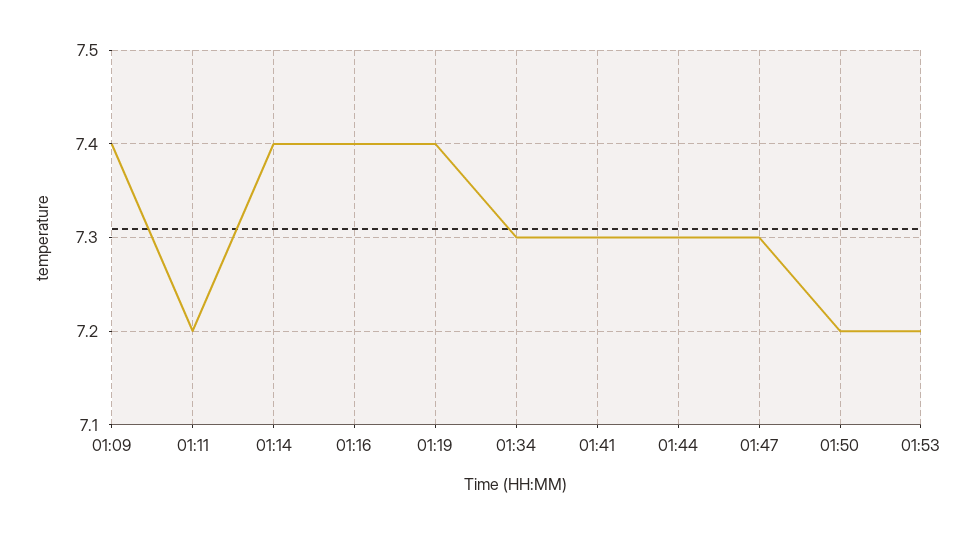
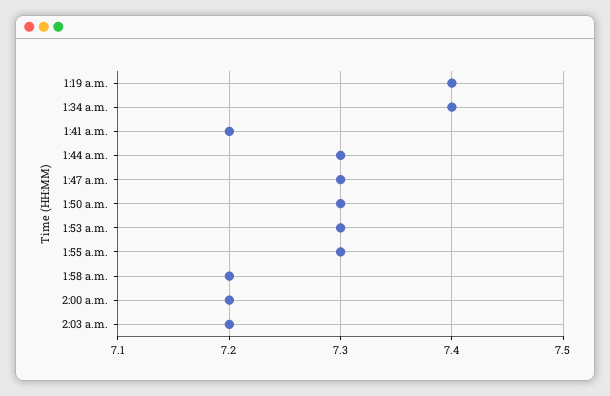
01:09: 7.4 -> none
01:11: 7.2 -> none
01:14: 7.4 -> none
01:16: 7.4 -> none
01:34: 7.3 -> 7.4
01:41: 7.3 -> 7.2
01:50: 7.2 -> 7.3
01:53: 7.2 -> 7.3
1:55 a.m.: none -> 7.3
1:58 a.m.: none -> 7.2
2:00 a.m.: none -> 7.2
2:03 a.m.: none -> 7.2

